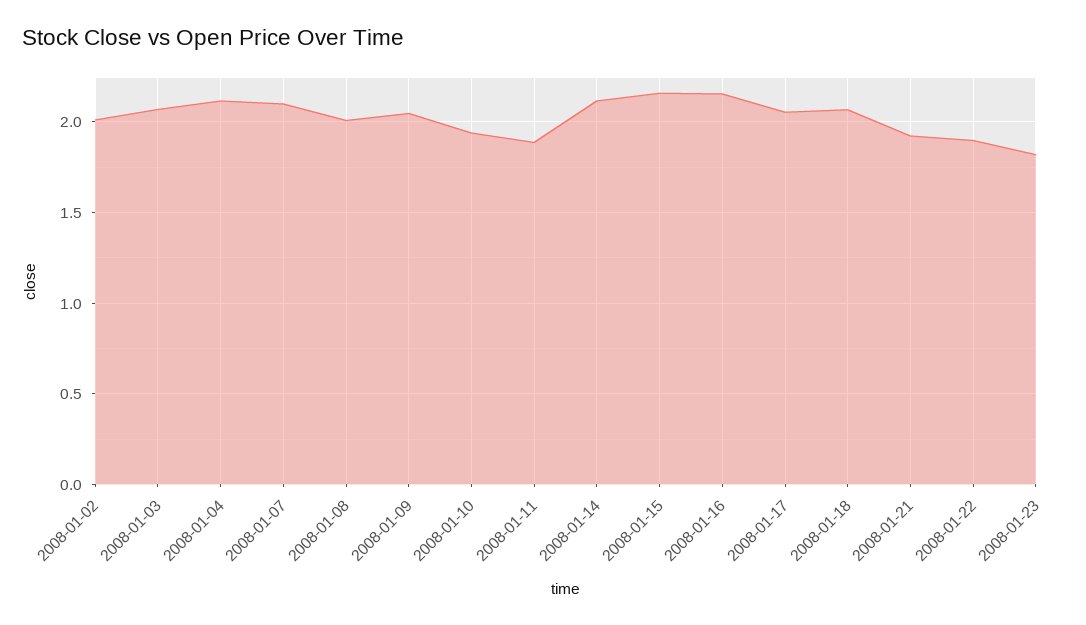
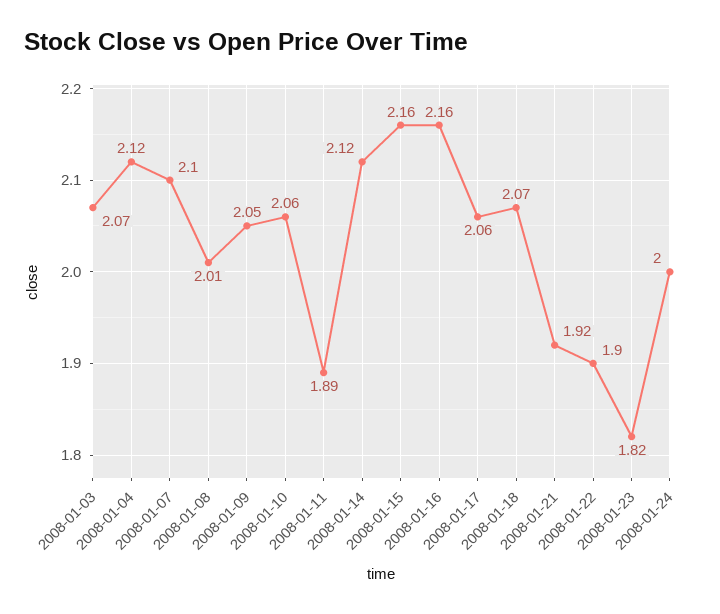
2008-01-02: 2 -> none
2008-01-10: 1.95 -> 2.06
2008-01-24: none -> 2

